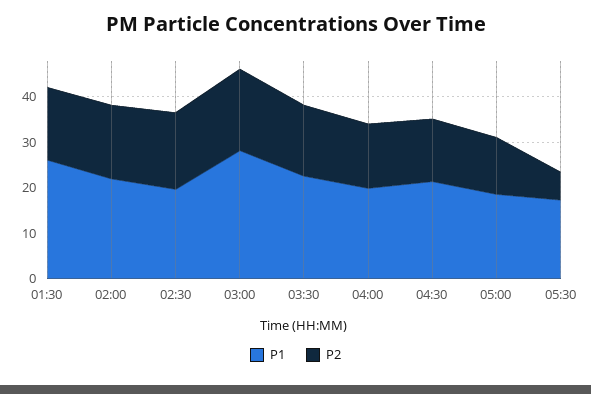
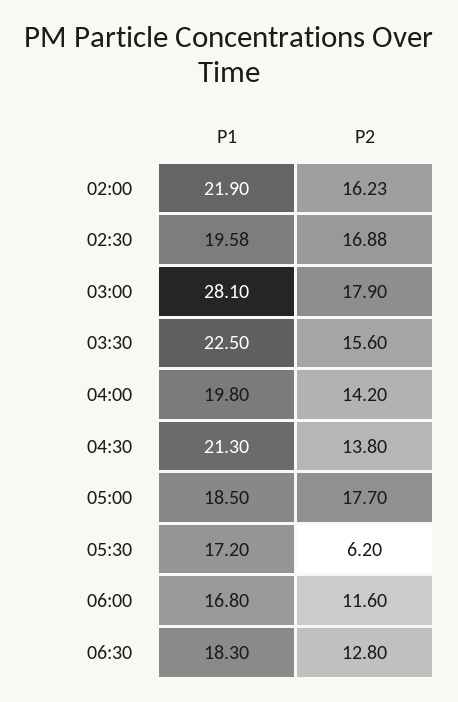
P1, 01:30: 26 -> none
P2, 01:30: 16 -> none
P2, 05:00: 12 -> 17.7
P1, 06:00: none -> 16.8
P2, 06:00: none -> 11.6
P1, 06:30: none -> 18.3
P2, 06:30: none -> 12.8

